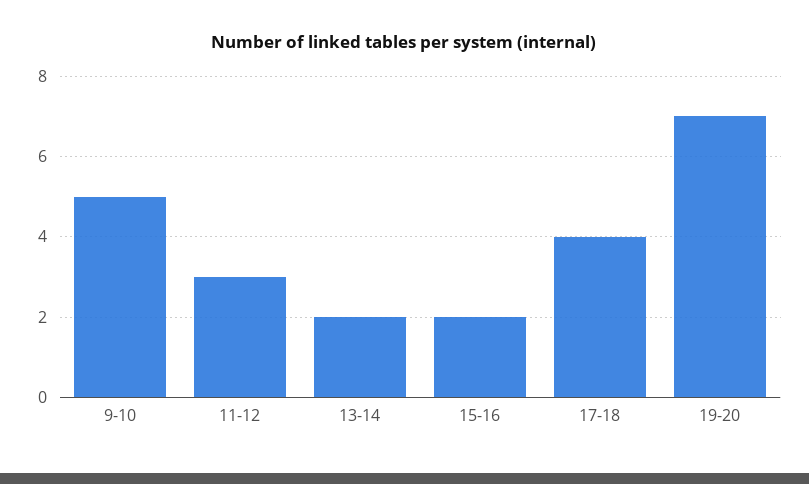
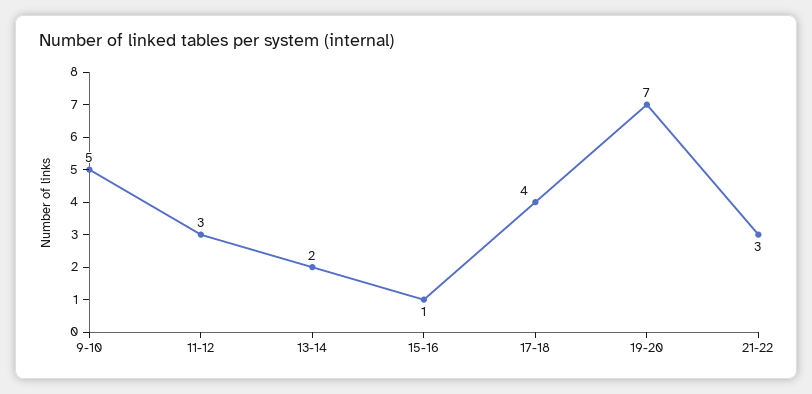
15-16: 2 -> 1
21-22: none -> 3

